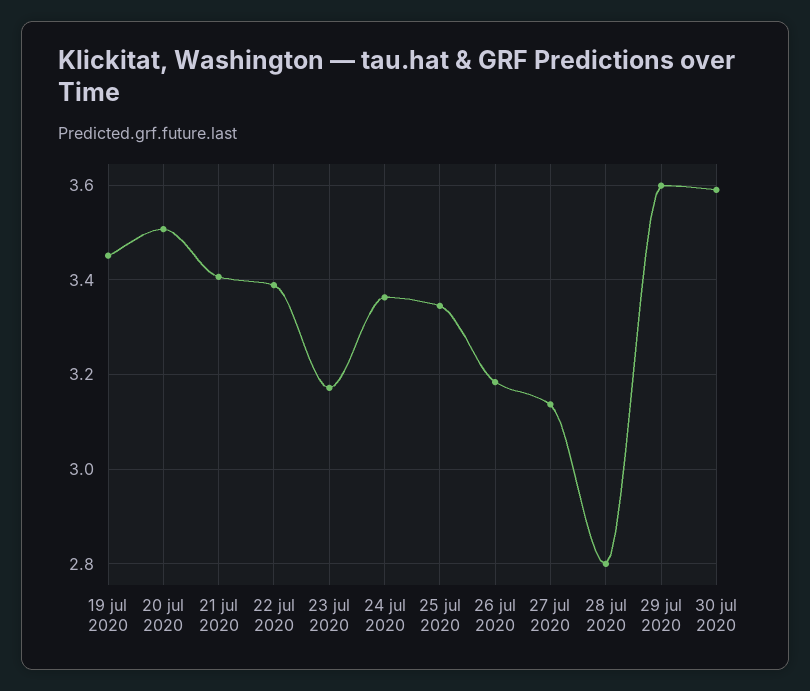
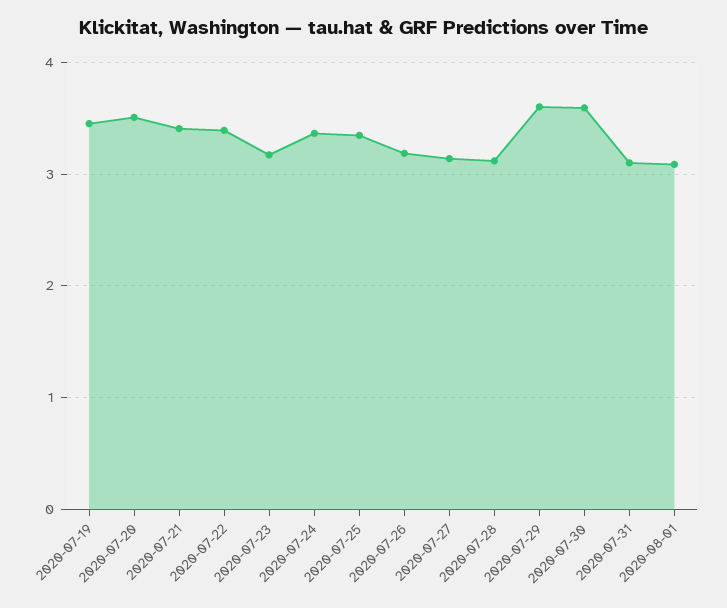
28 jul 2020: 2.8 -> 3.1
2020-07-31: none -> 3.1
2020-08-01: none -> 3.1

